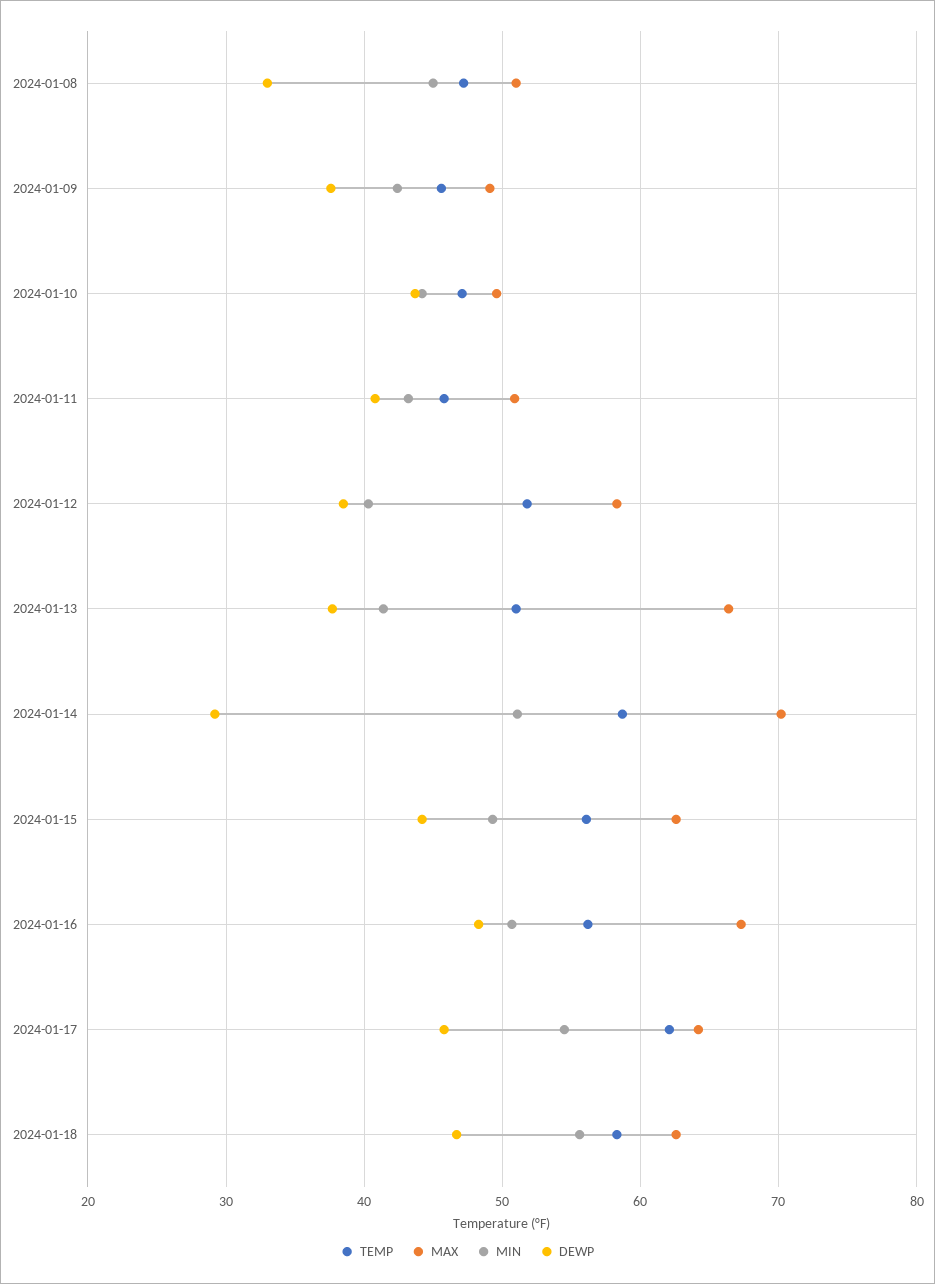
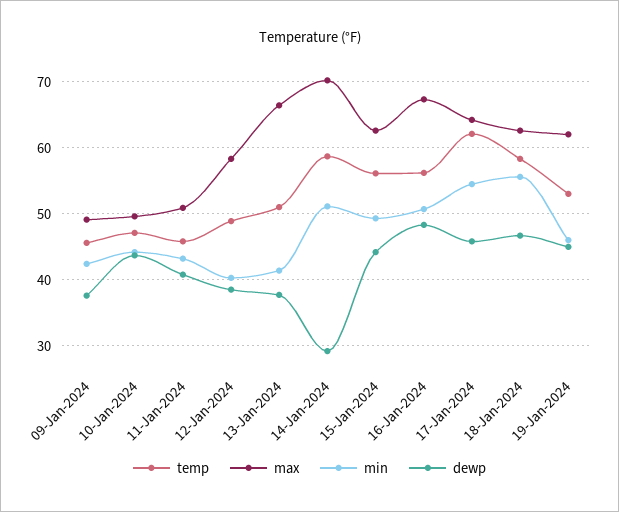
TEMP, 2024-01-08: 47 -> none
MAX, 2024-01-08: 51 -> none
MIN, 2024-01-08: 45 -> none
DEWP, 2024-01-08: 33 -> none
TEMP, 2024-01-12: 52 -> 49
TEMP, 19-Jan-2024: none -> 53
MAX, 19-Jan-2024: none -> 62
MIN, 19-Jan-2024: none -> 46
DEWP, 19-Jan-2024: none -> 45

